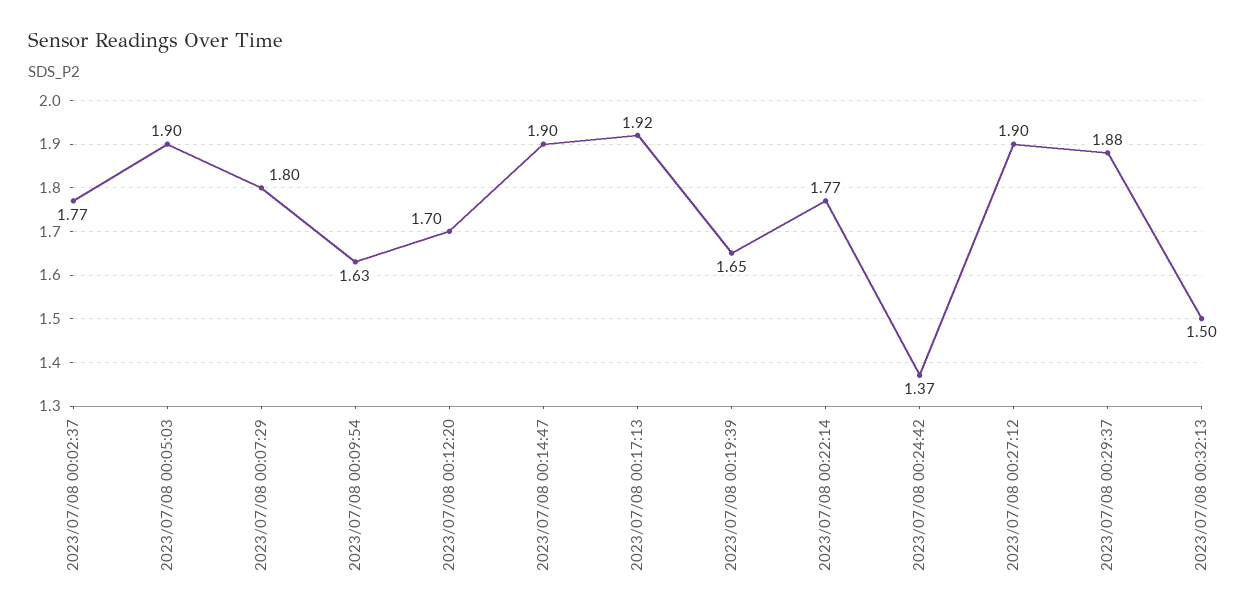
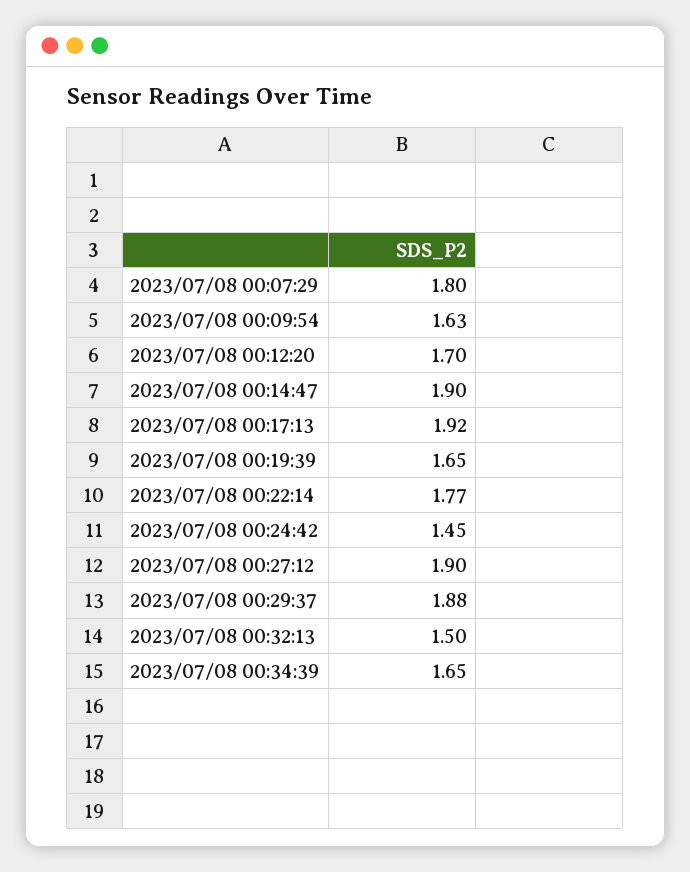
2023/07/08 00:02:37: 1.77 -> none
2023/07/08 00:05:03: 1.9 -> none
2023/07/08 00:24:42: 1.37 -> 1.45
2023/07/08 00:34:39: none -> 1.65

